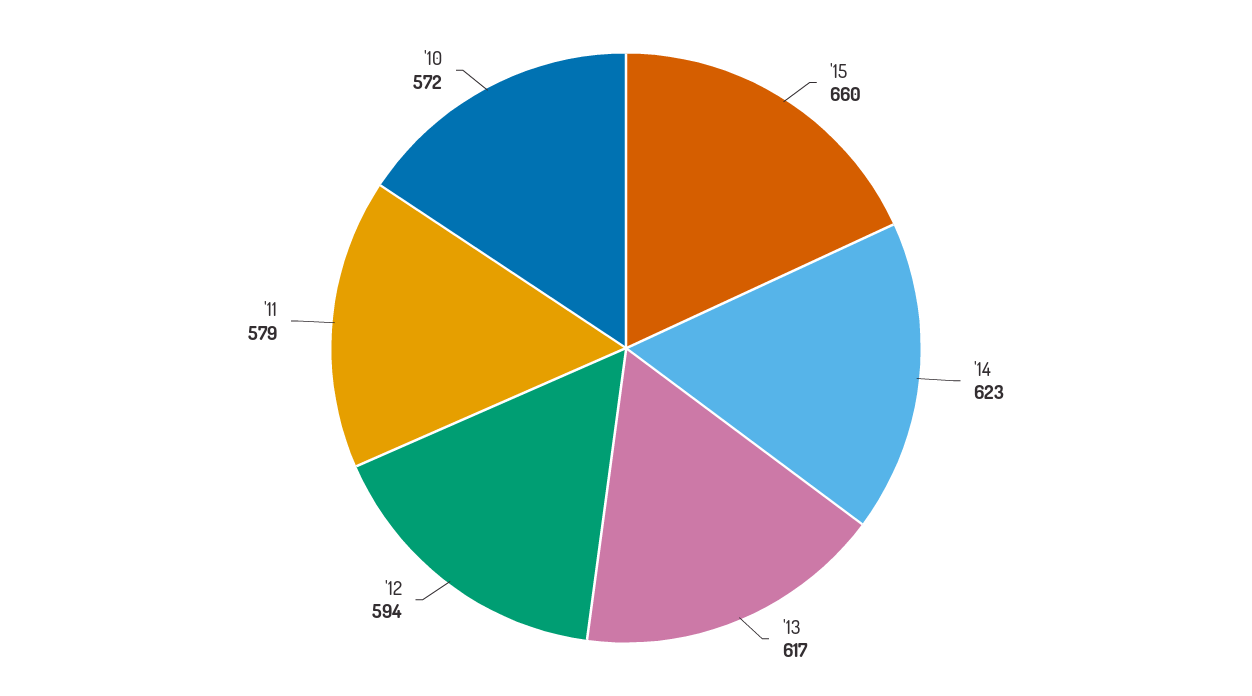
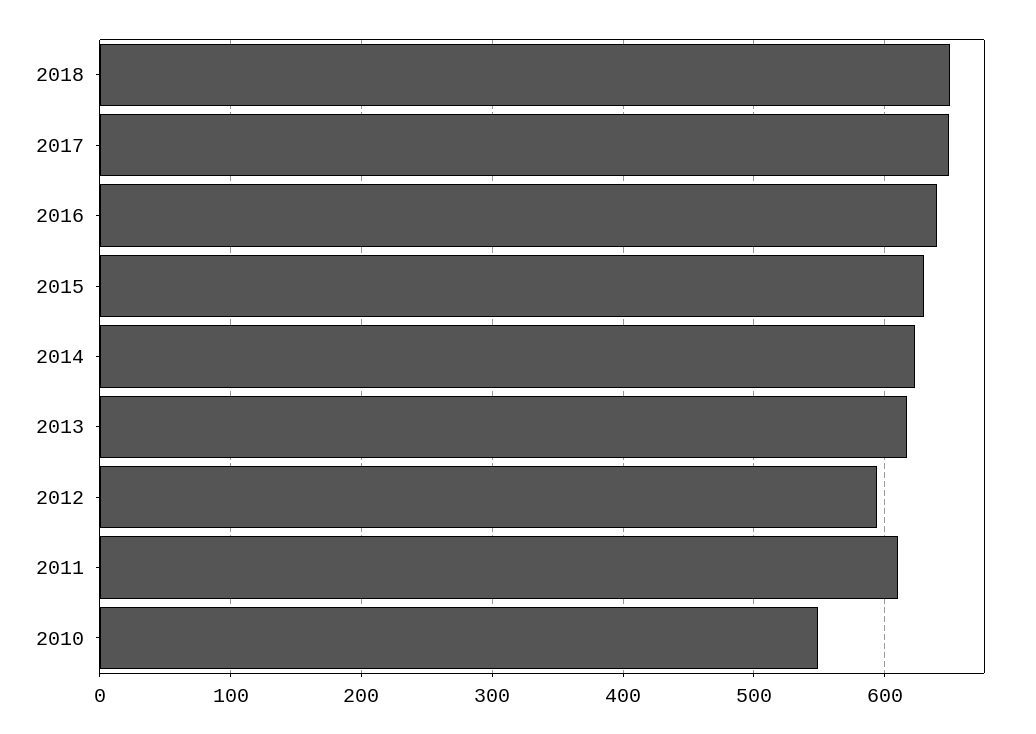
'15: 660 -> 630
'11: 579 -> 610
'10: 572 -> 550
2018: none -> 650
2017: none -> 650
2016: none -> 640

